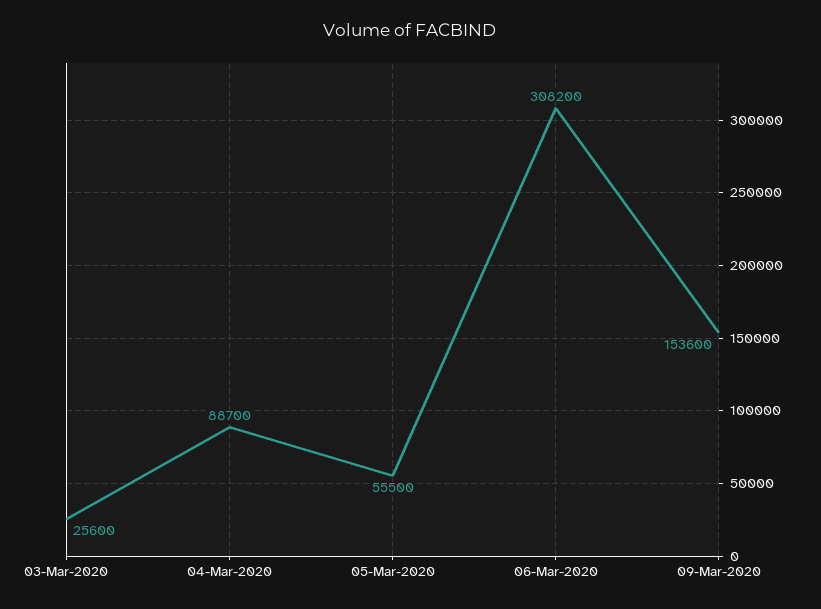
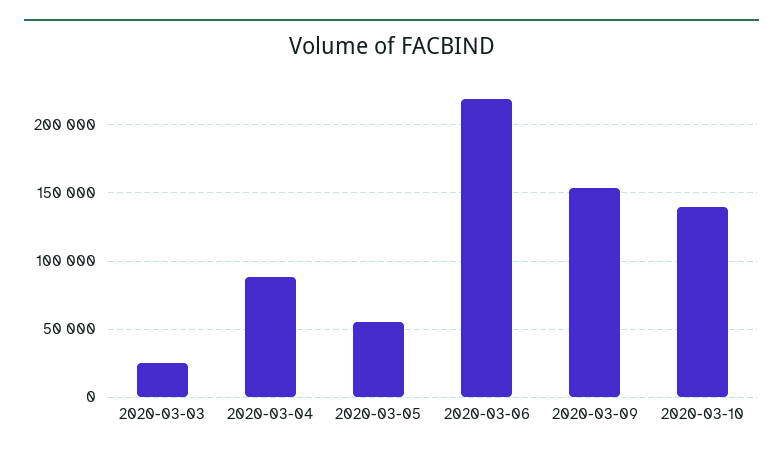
06-Mar-2020: 308200 -> 220000
2020-03-10: none -> 140000

